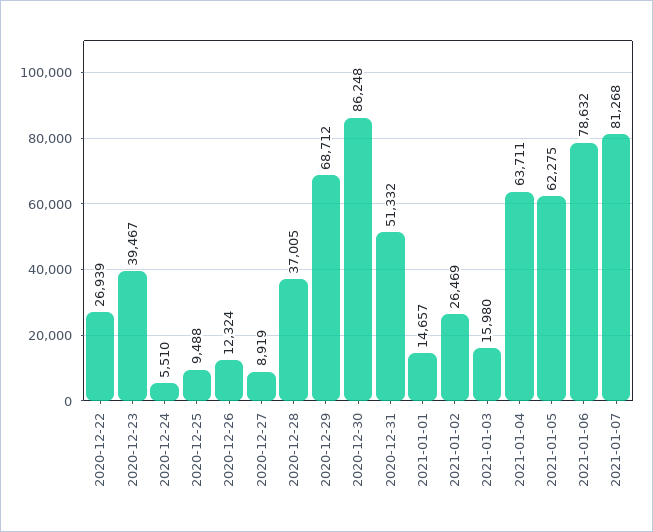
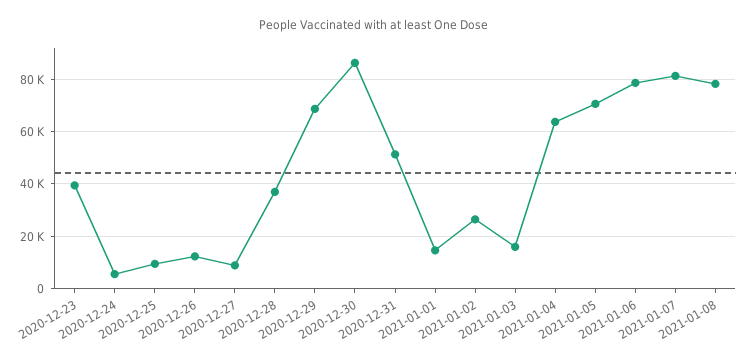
2020-12-22: 26939 -> none
2021-01-05: 62275 -> 70000
2021-01-08: none -> 77500

